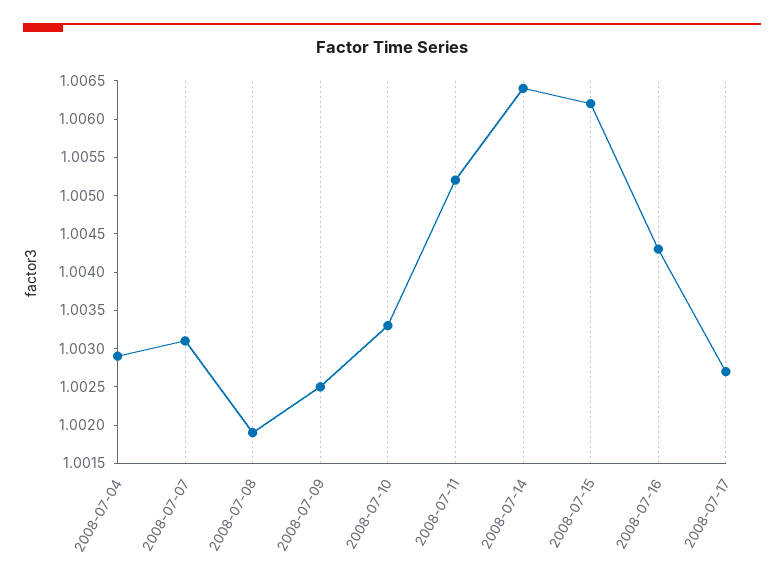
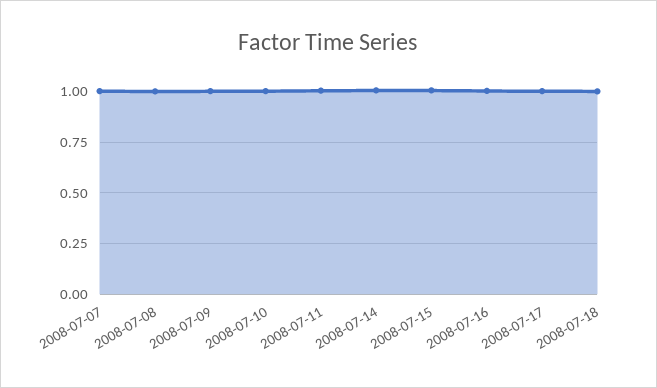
2008-07-04: 1.003 -> none
2008-07-18: none -> 1

